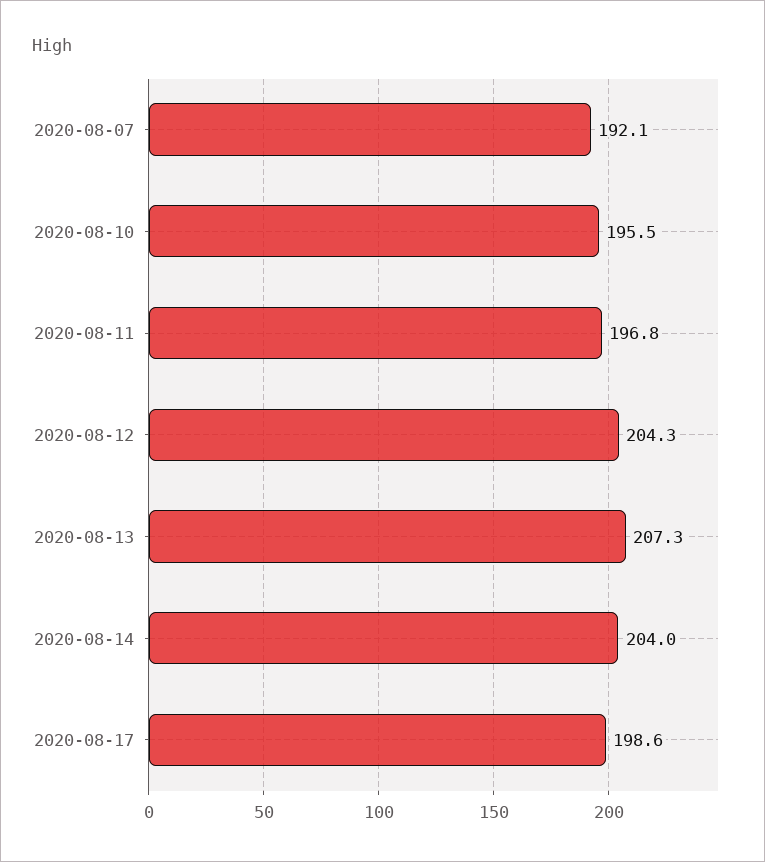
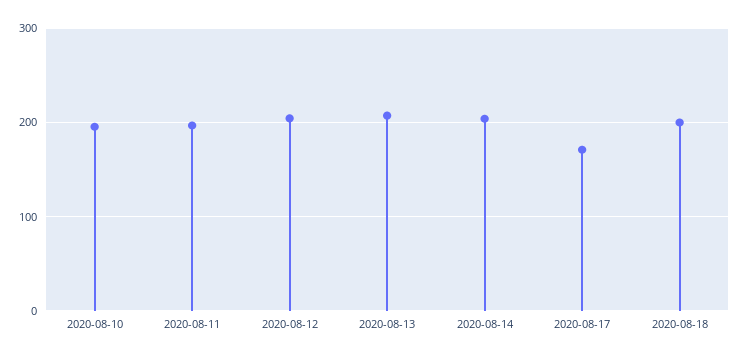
2020-08-07: 192.1 -> none
2020-08-17: 198.6 -> 170
2020-08-18: none -> 200

